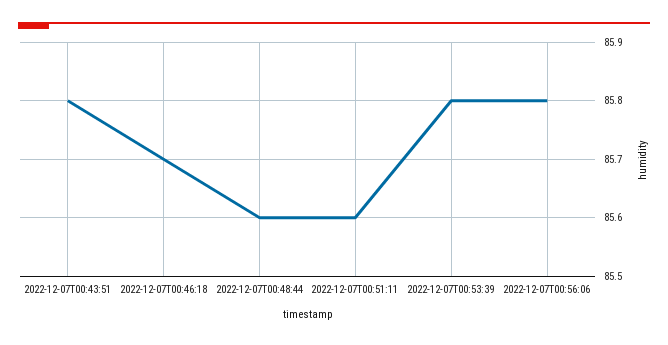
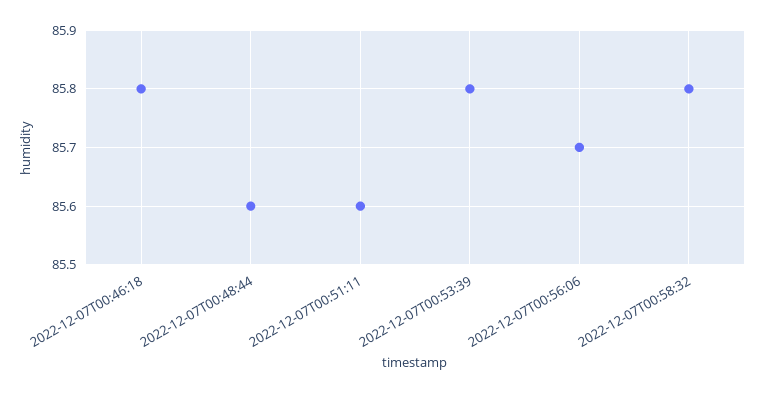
2022-12-07T00:43:51: 85.8 -> none
2022-12-07T00:46:18: 85.7 -> 85.8
2022-12-07T00:56:06: 85.8 -> 85.7
2022-12-07T00:58:32: none -> 85.8

